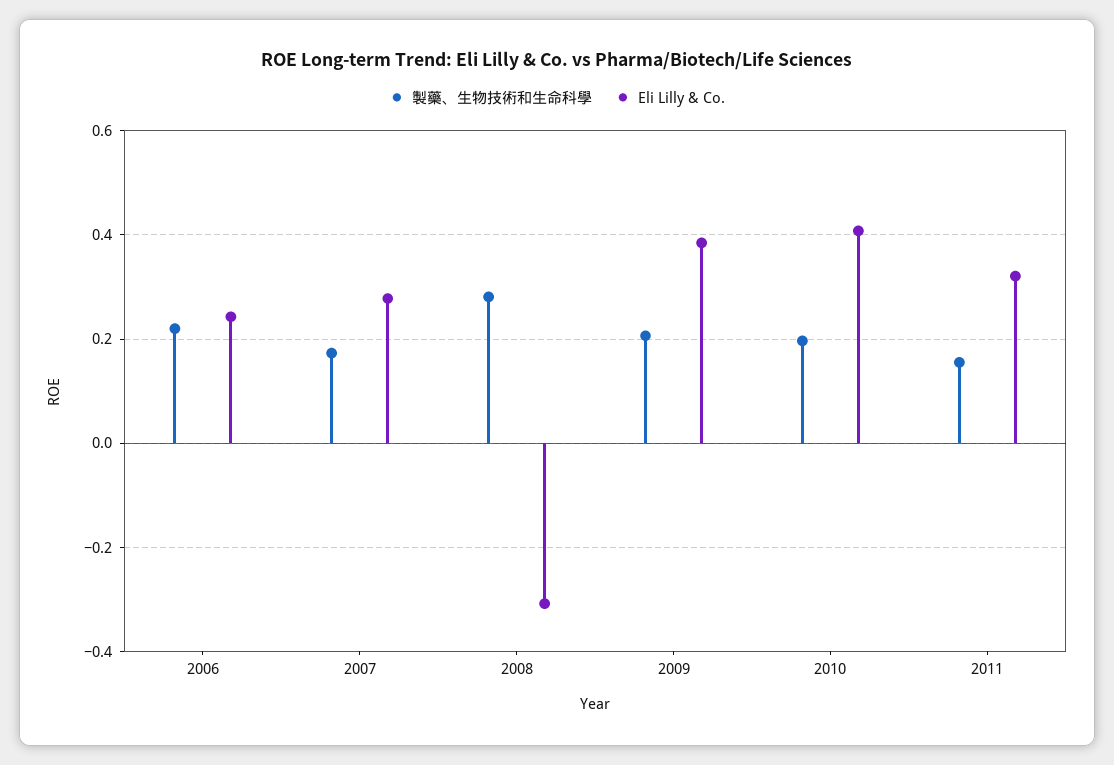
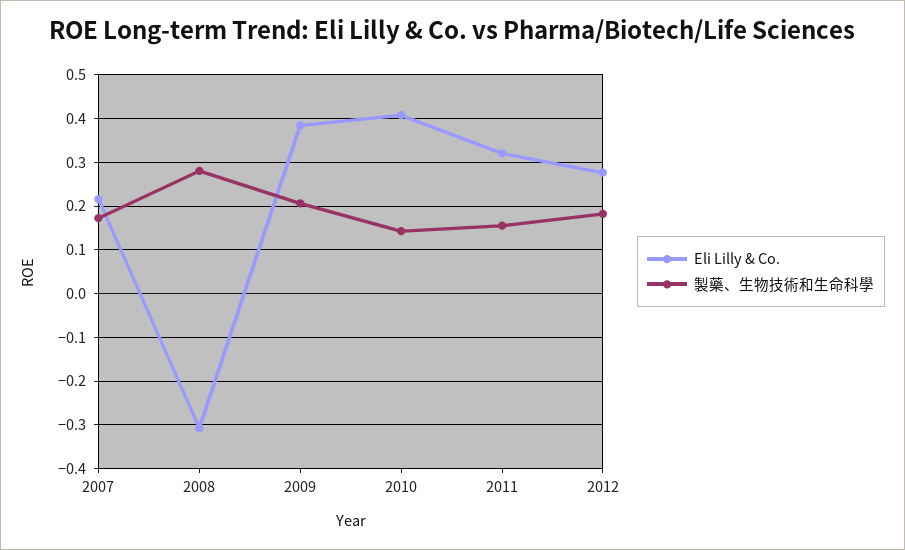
製藥、生物技術和生命科學, 2006: 0.22 -> none
Eli Lilly & Co., 2006: 0.24 -> none
Eli Lilly & Co., 2007: 0.28 -> 0.22
製藥、生物技術和生命科學, 2010: 0.2 -> 0.14
Eli Lilly & Co., 2012: none -> 0.28
製藥、生物技術和生命科學, 2012: none -> 0.18

